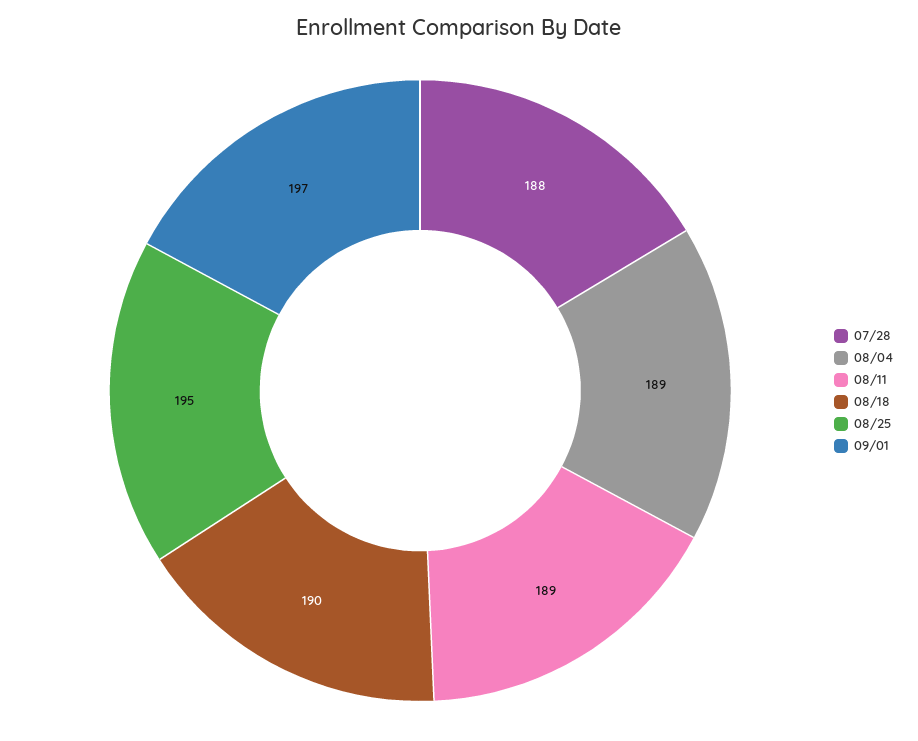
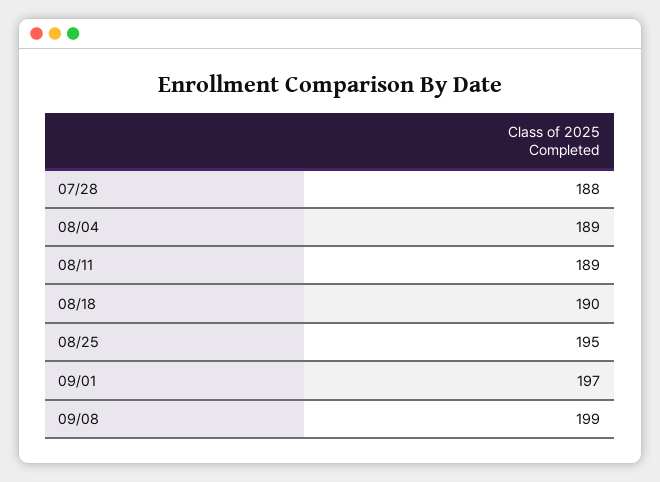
09/08: none -> 199

